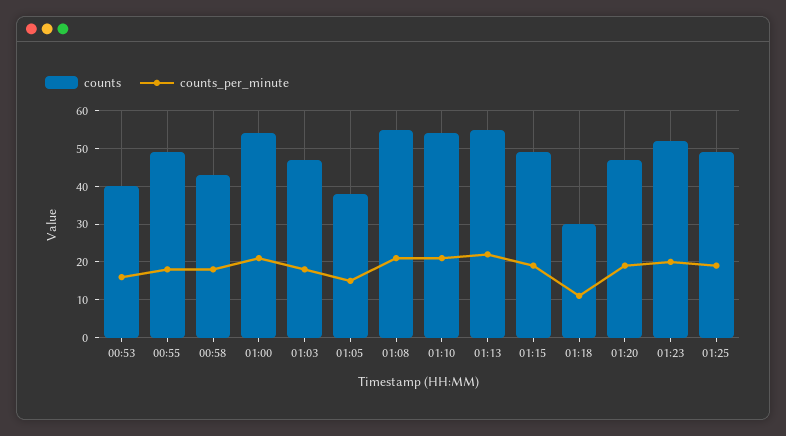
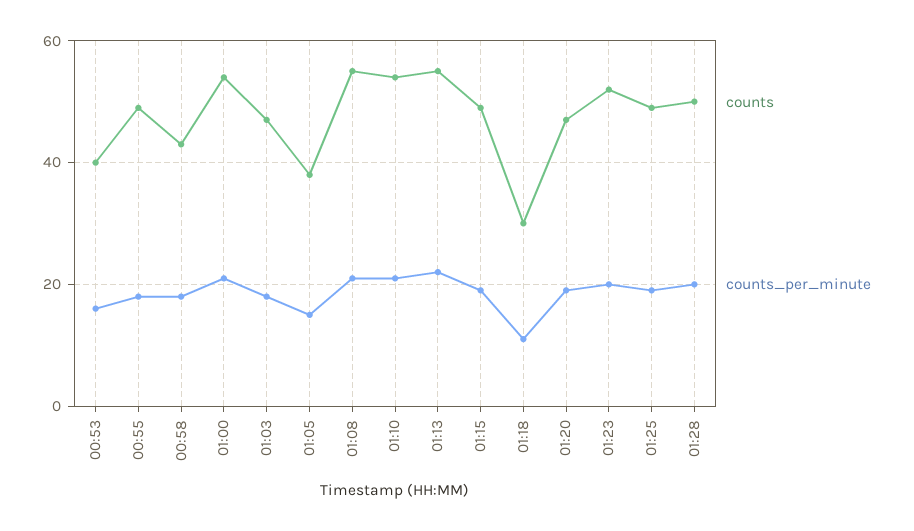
counts, 01:28: none -> 50
counts_per_minute, 01:28: none -> 20

